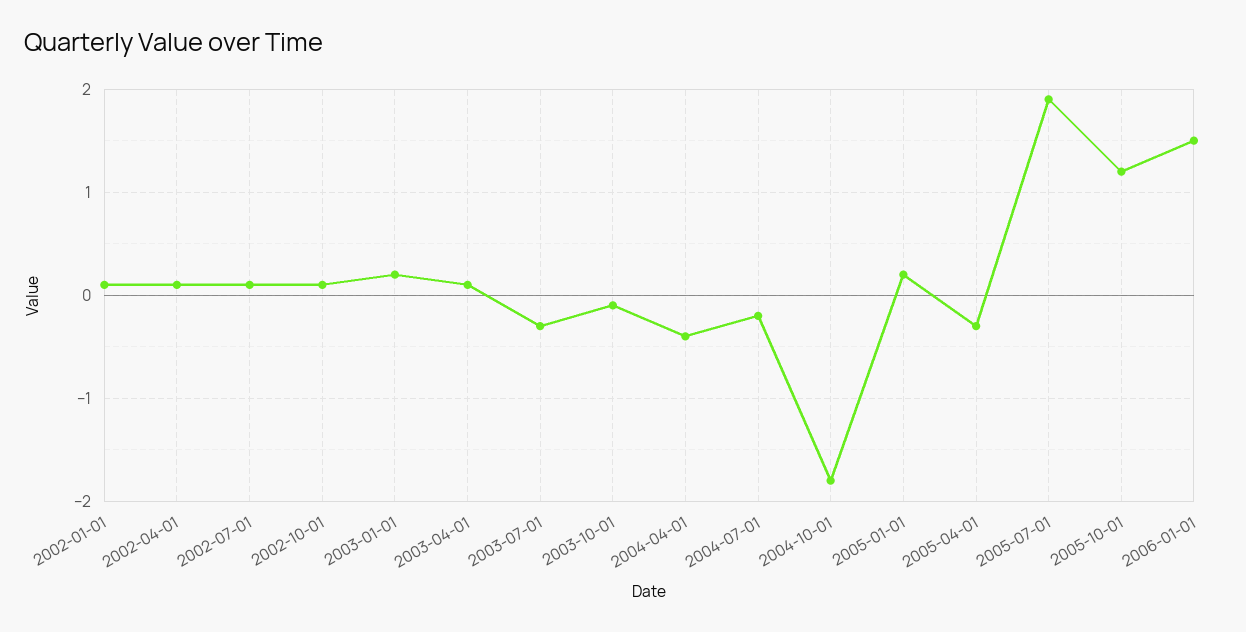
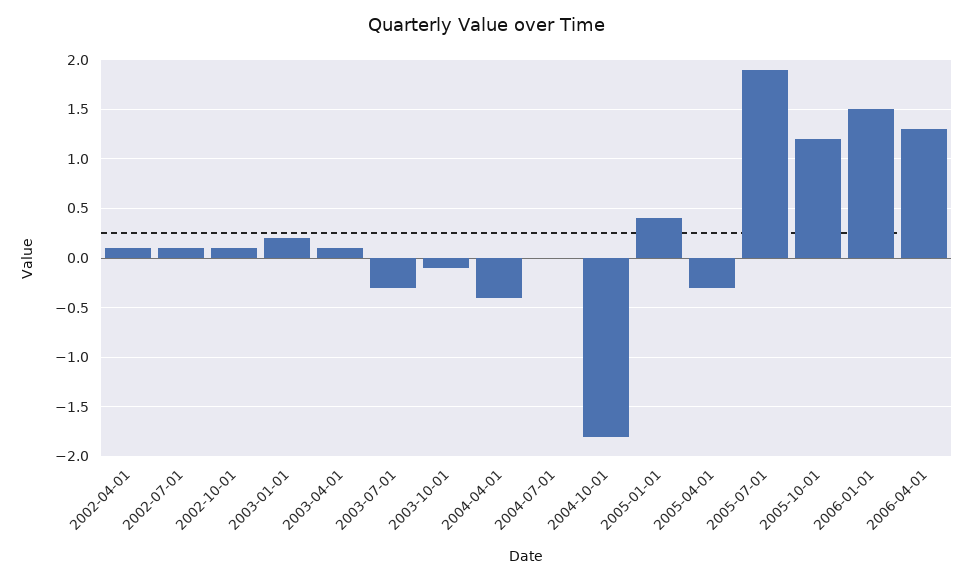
2002-01-01: 0.1 -> none
2004-07-01: -0.2 -> 0
2005-01-01: 0.2 -> 0.4
2006-04-01: none -> 1.3

